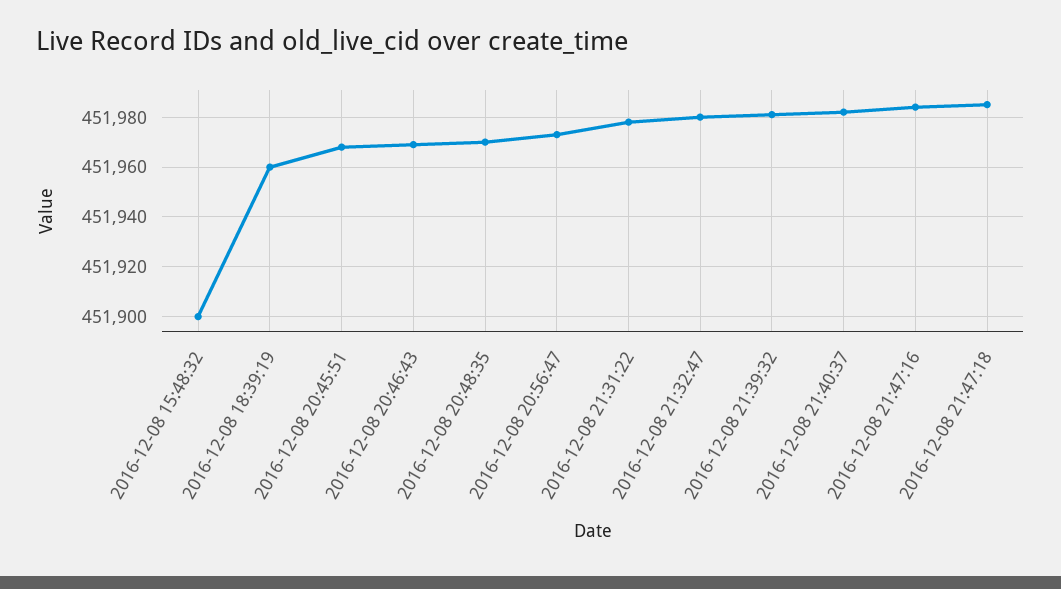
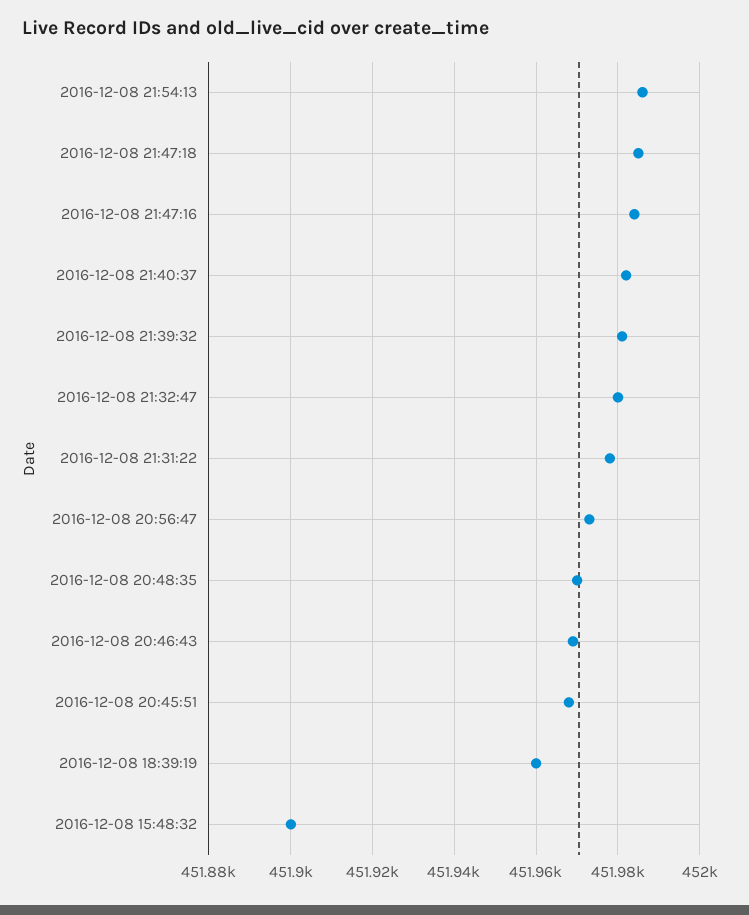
2016-12-08 21:54:13: none -> 451985

